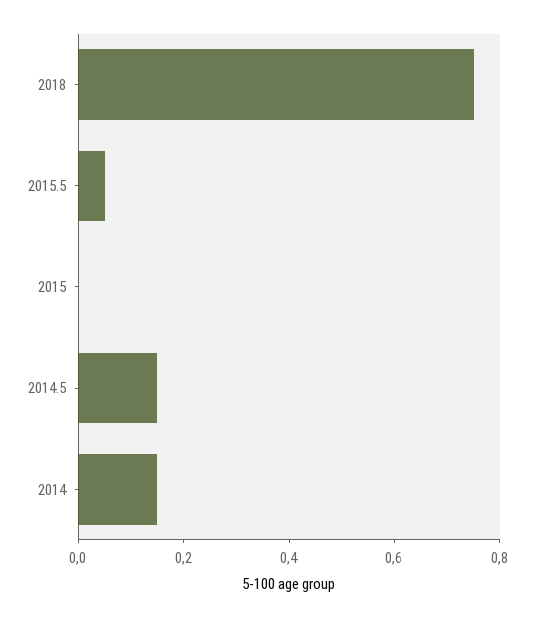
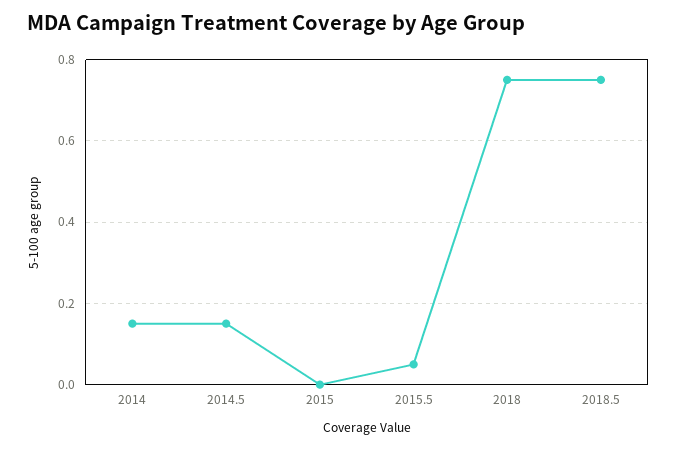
2018.5: none -> 0.75

